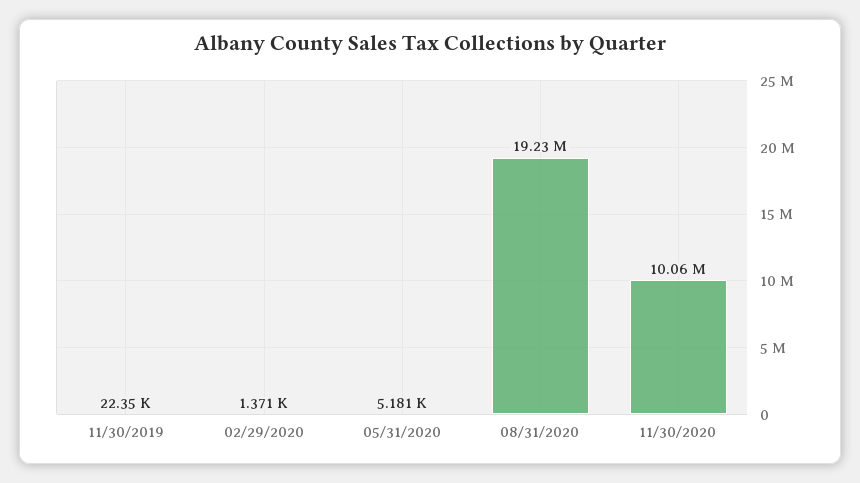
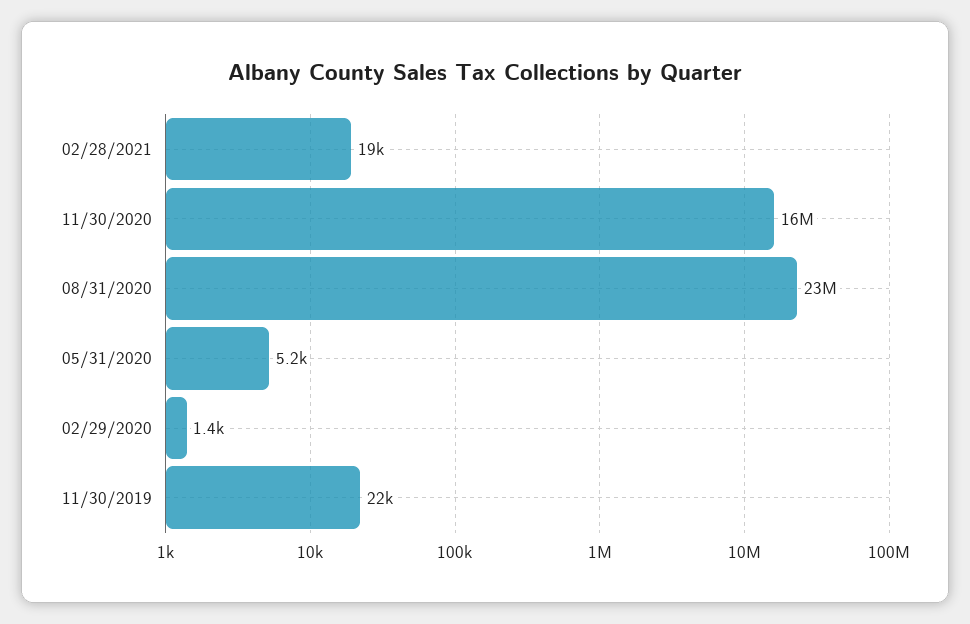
08/31/2020: 19230000 -> 23000000
11/30/2020: 10060000 -> 16000000
02/28/2021: none -> 19000

